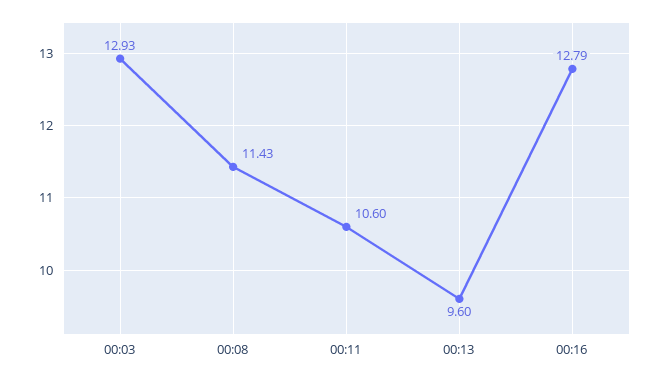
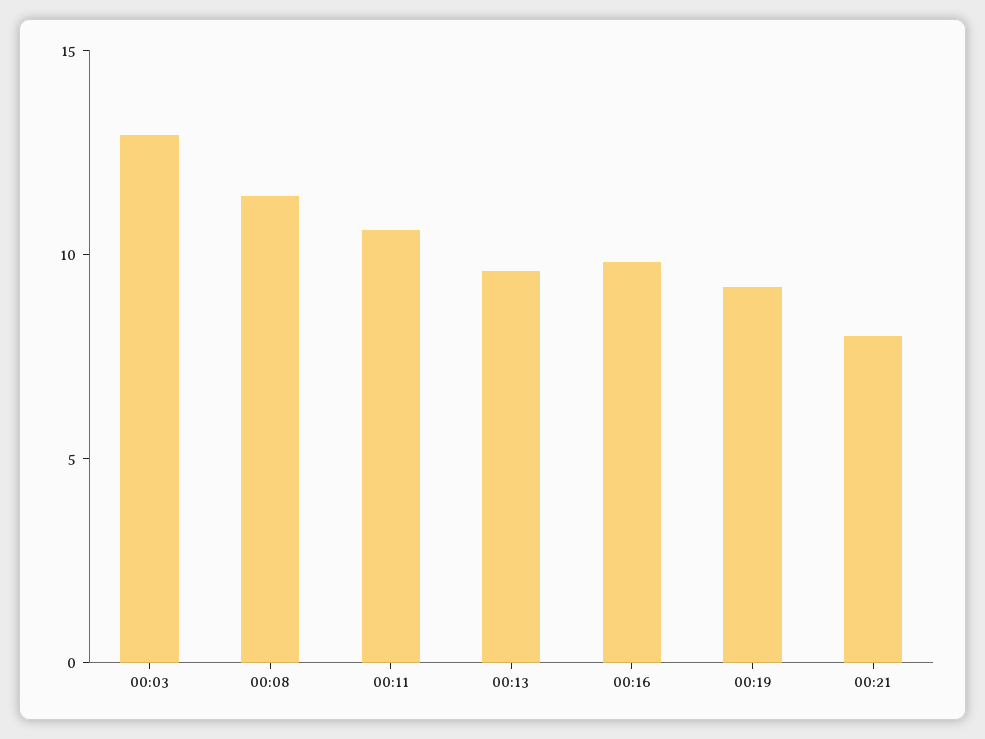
00:16: 12.79 -> 10
00:19: none -> 9
00:21: none -> 8

